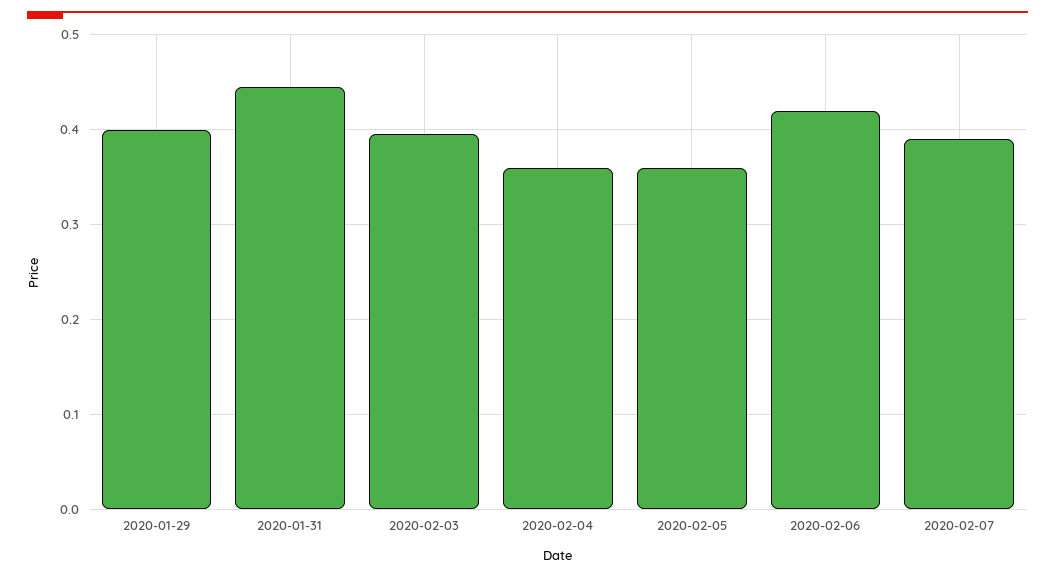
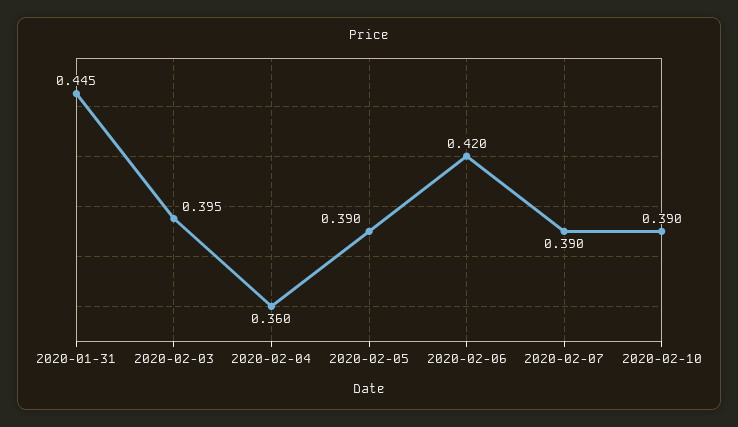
2020-01-29: 0.4 -> none
2020-02-05: 0.36 -> 0.39
2020-02-10: none -> 0.39

